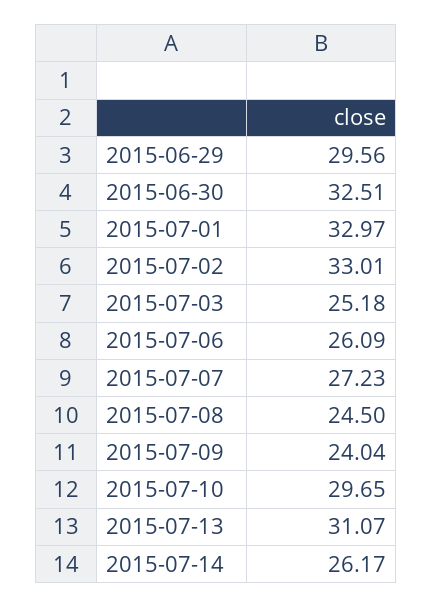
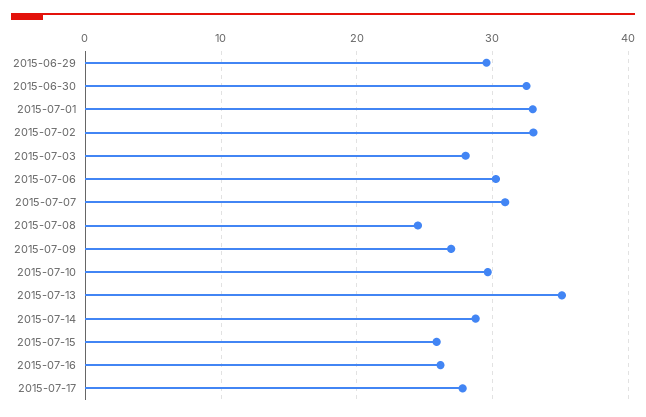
2015-07-03: 25.18 -> 28
2015-07-06: 26.09 -> 30
2015-07-07: 27.23 -> 31
2015-07-09: 24.04 -> 27
2015-07-13: 31.07 -> 35
2015-07-14: 26.17 -> 29
2015-07-15: none -> 26
2015-07-16: none -> 26
2015-07-17: none -> 28

